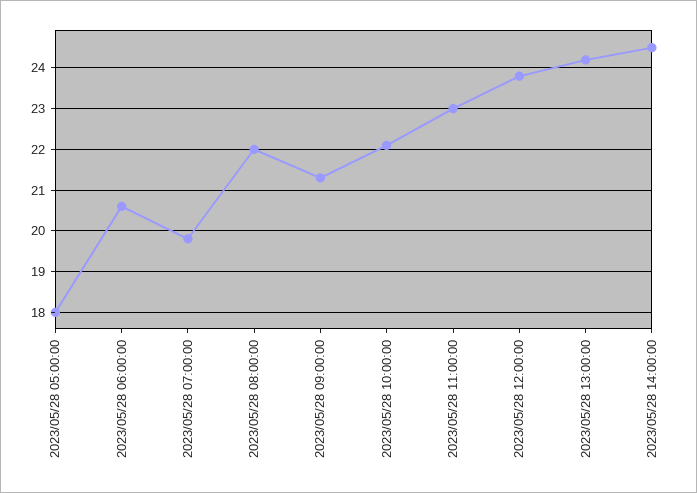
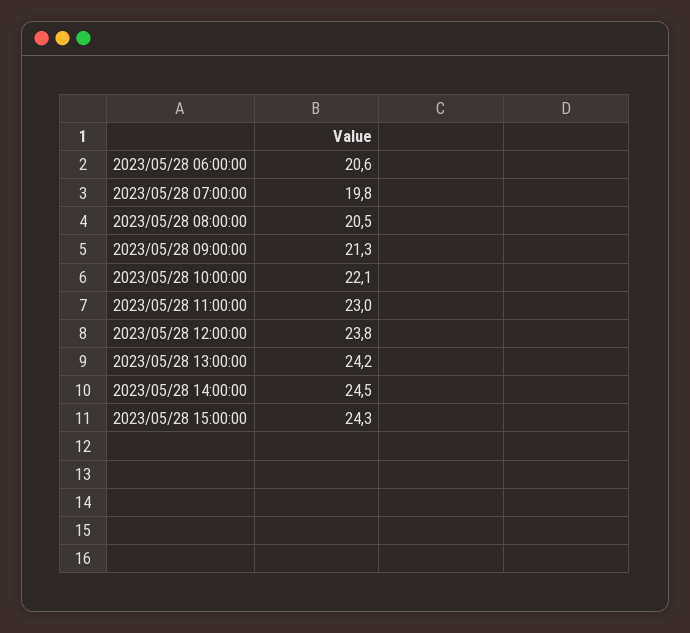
2023/05/28 05:00:00: 18 -> none
2023/05/28 08:00:00: 22 -> 20.5
2023/05/28 15:00:00: none -> 24.3

